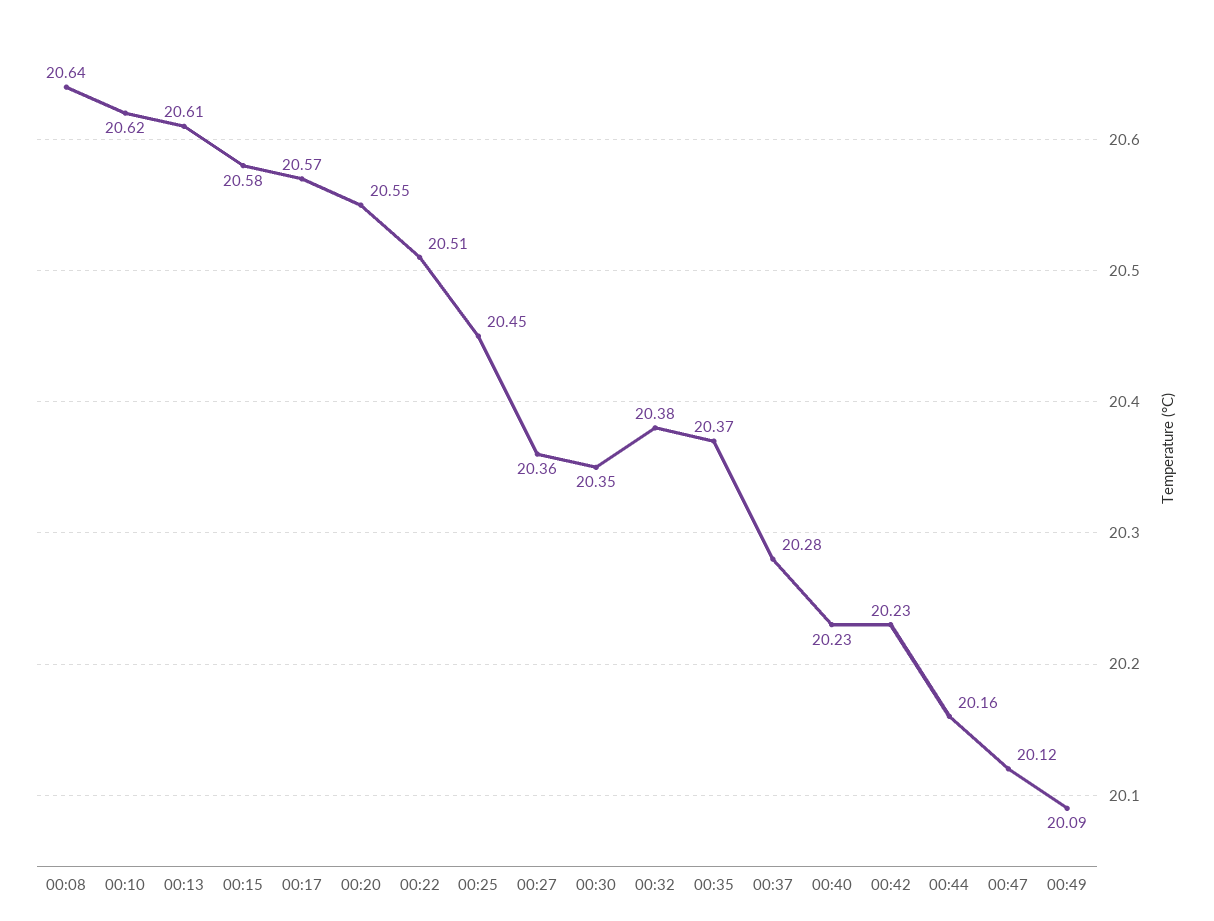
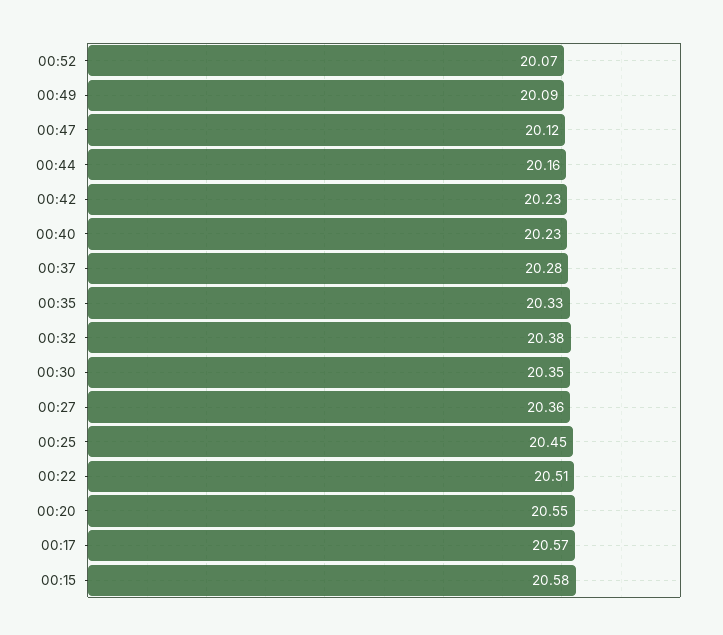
00:08: 20.64 -> none
00:10: 20.62 -> none
00:13: 20.61 -> none
00:35: 20.37 -> 20.33
00:52: none -> 20.07

